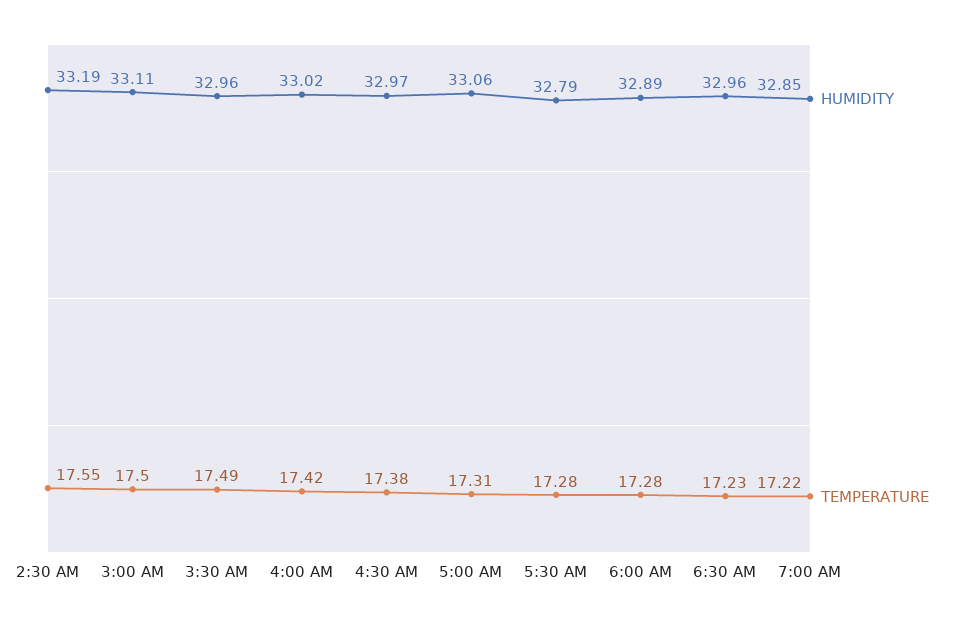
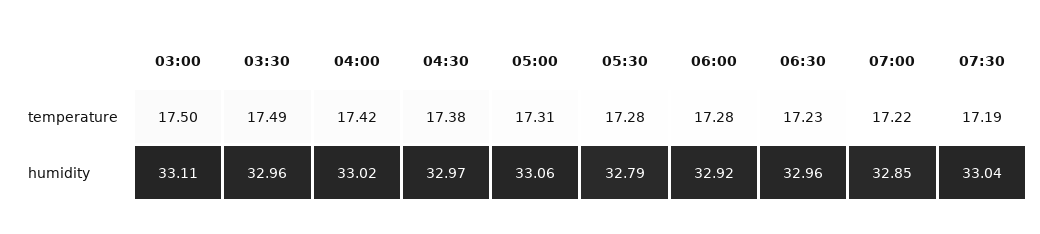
HUMIDITY, 2:30 AM: 33.19 -> none
TEMPERATURE, 2:30 AM: 17.55 -> none
HUMIDITY, 6:00 AM: 32.89 -> 32.92
TEMPERATURE, 07:30: none -> 17.19
HUMIDITY, 07:30: none -> 33.04

